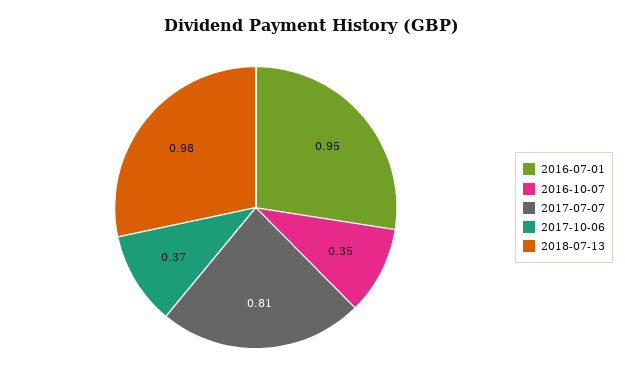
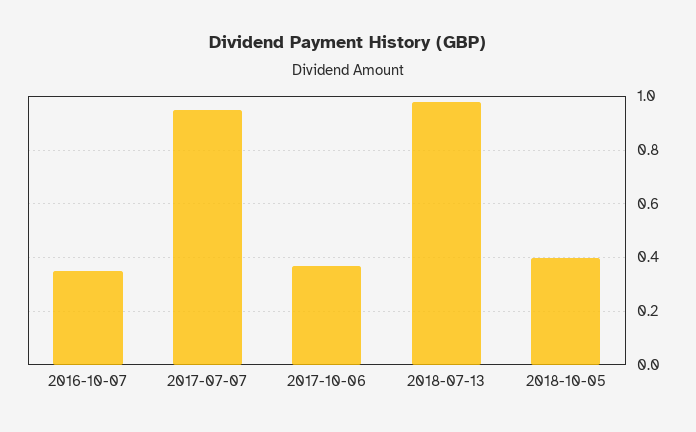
2016-07-01: 0.95 -> none
2017-07-07: 0.81 -> 0.95
2018-10-05: none -> 0.4

